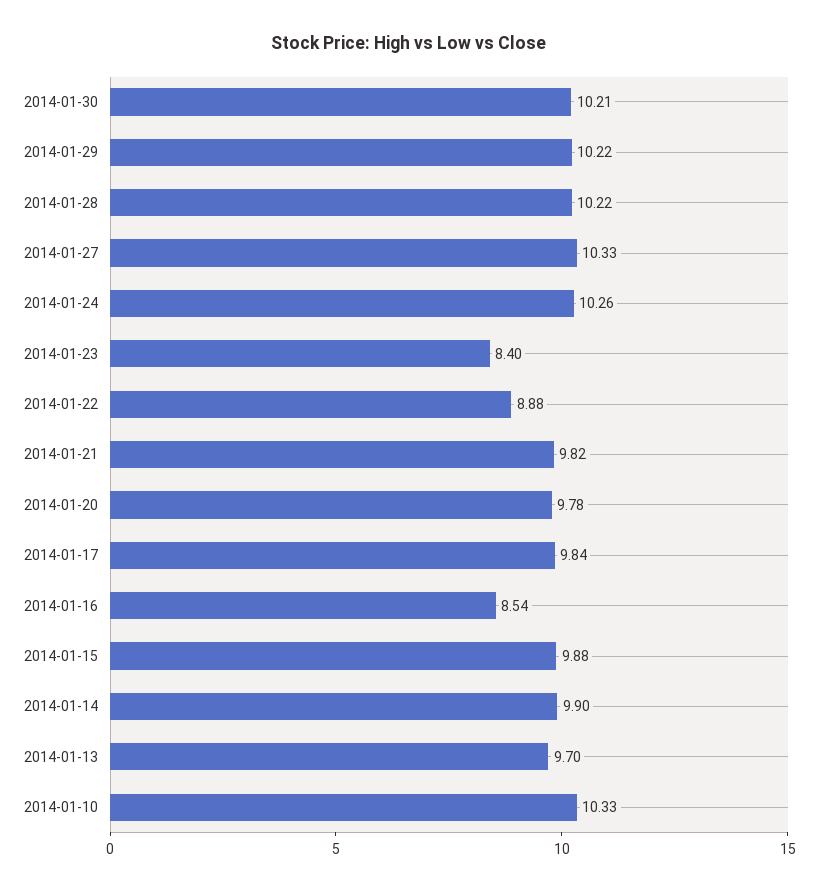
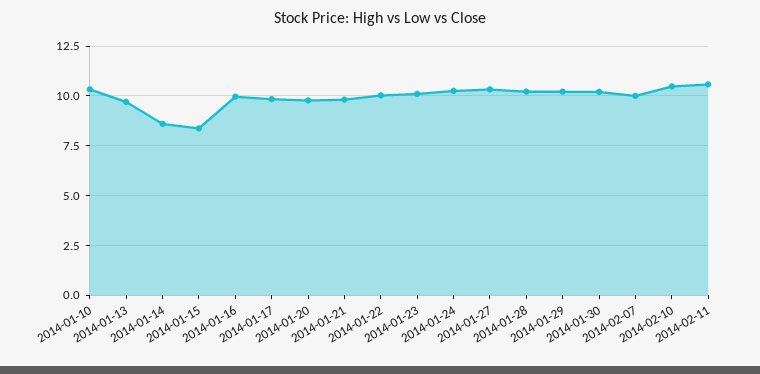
2014-01-23: 8.4 -> 10
2014-01-22: 8.88 -> 10
2014-01-16: 8.54 -> 10
2014-01-15: 9.88 -> 8.5
2014-01-14: 9.9 -> 8.5
2014-02-07: none -> 10
2014-02-10: none -> 10.5
2014-02-11: none -> 10.5

